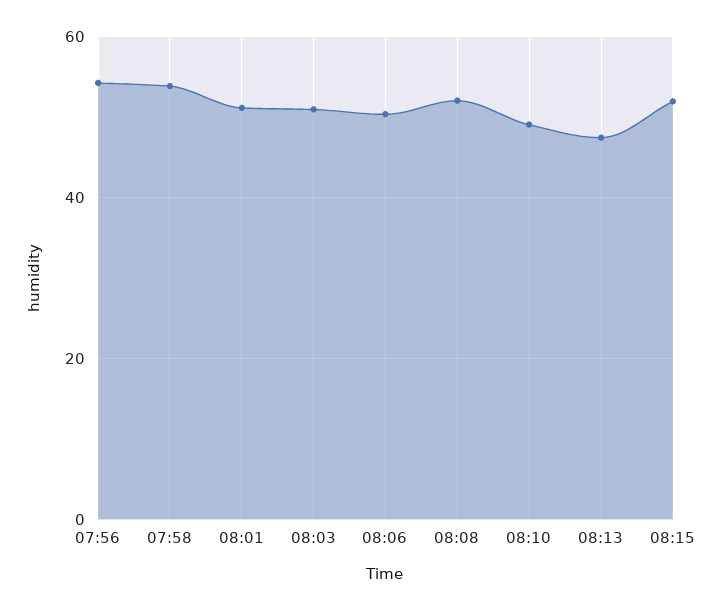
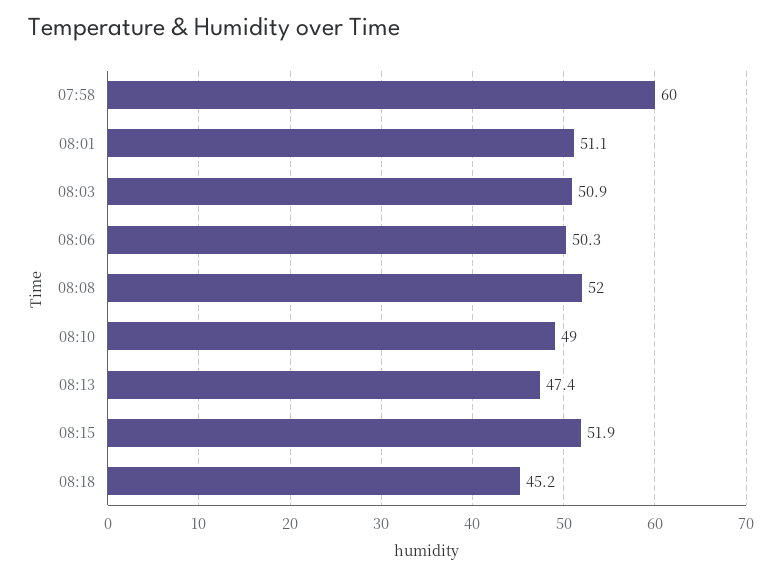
07:56: 54 -> none
07:58: 54 -> 60
08:18: none -> 45.2

